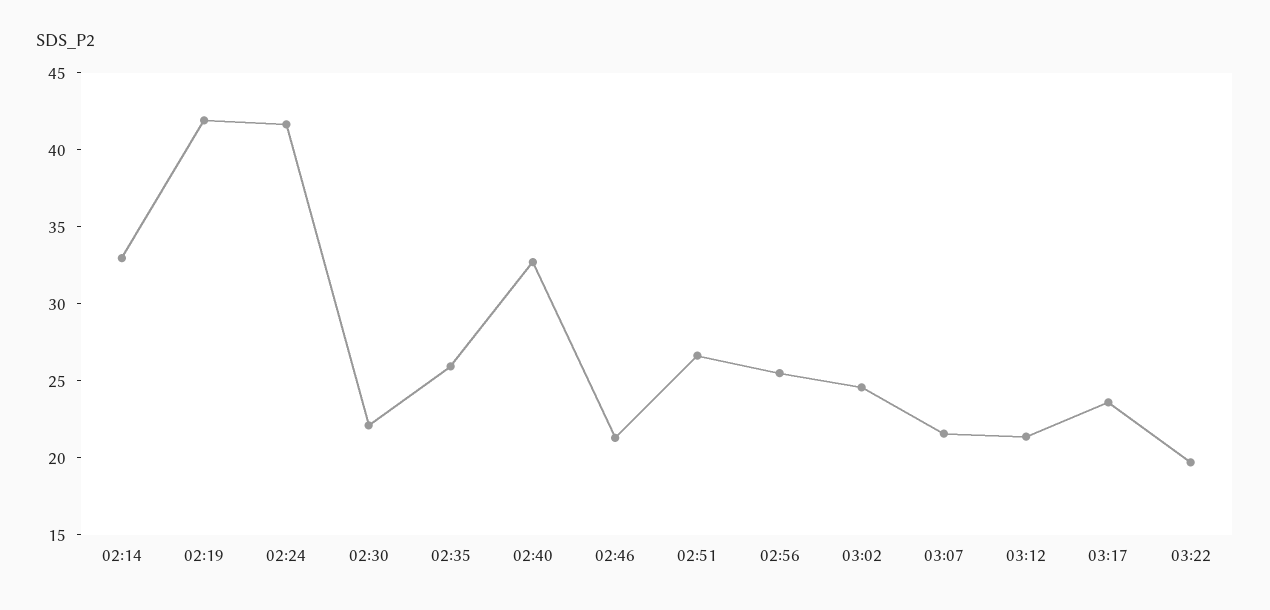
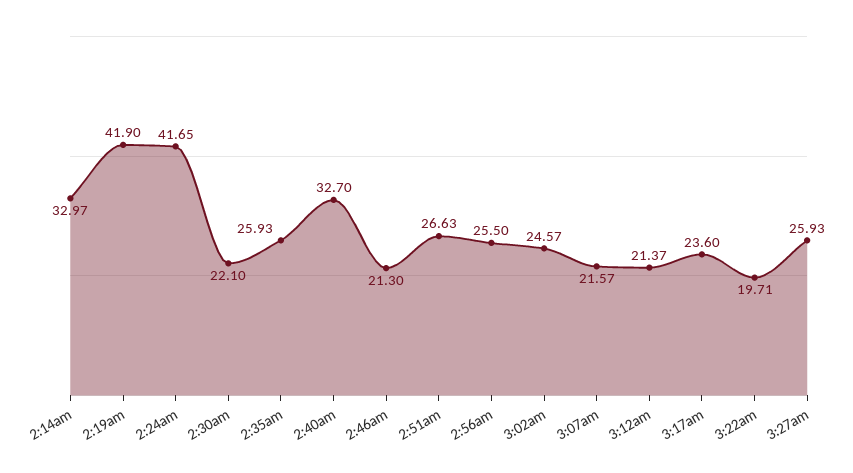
3:27am: none -> 25.93

